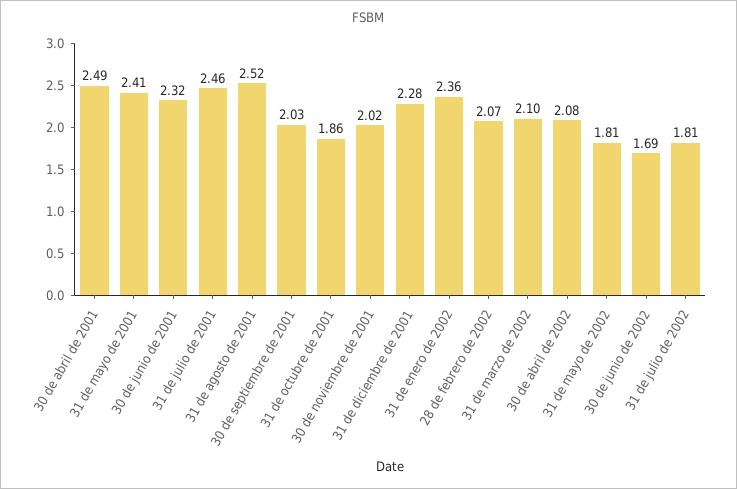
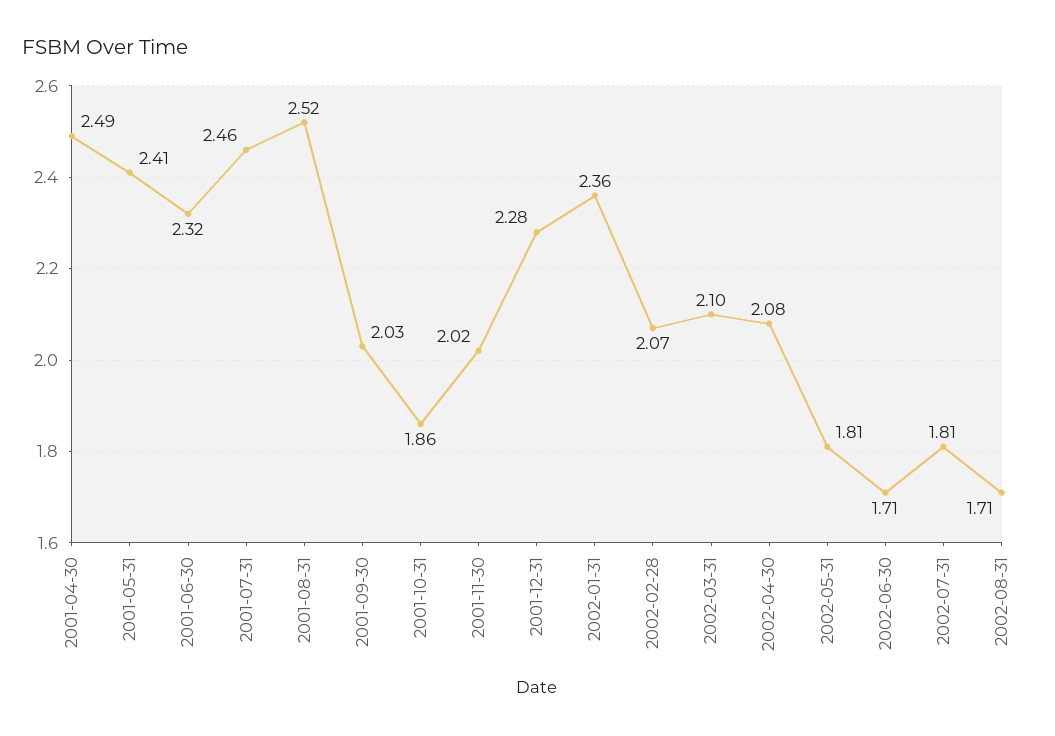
30 de junio de 2002: 1.69 -> 1.71
2002-08-31: none -> 1.71

